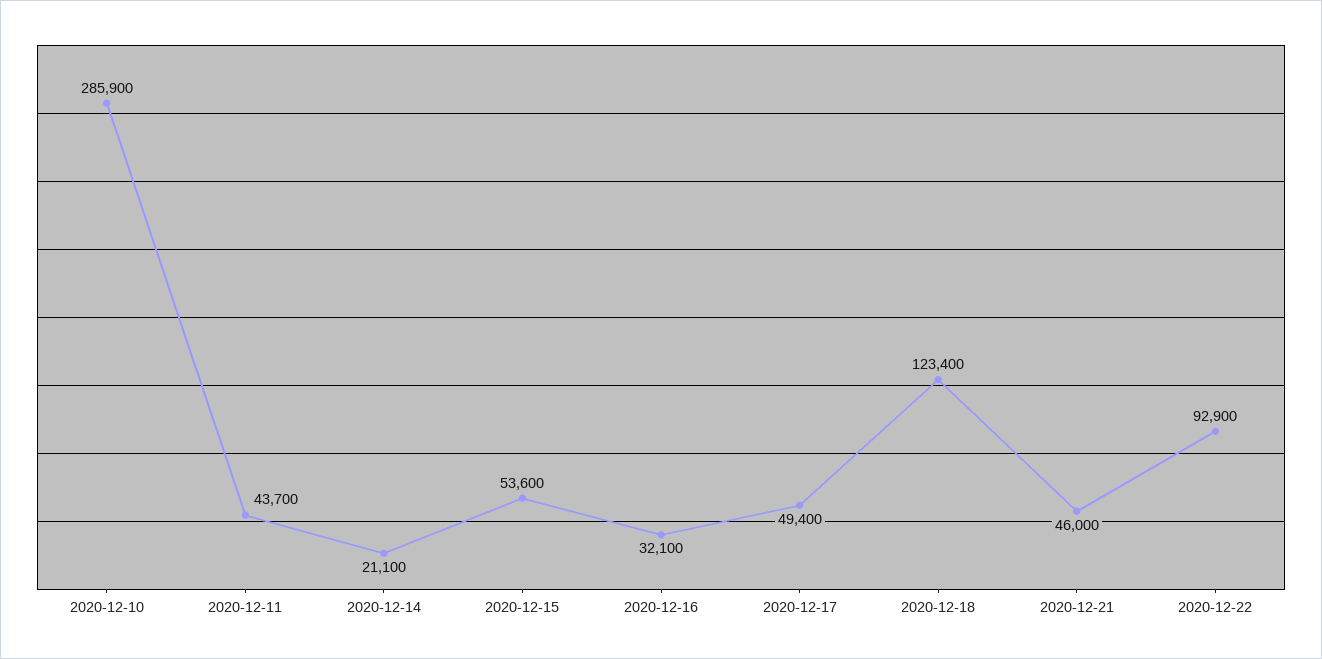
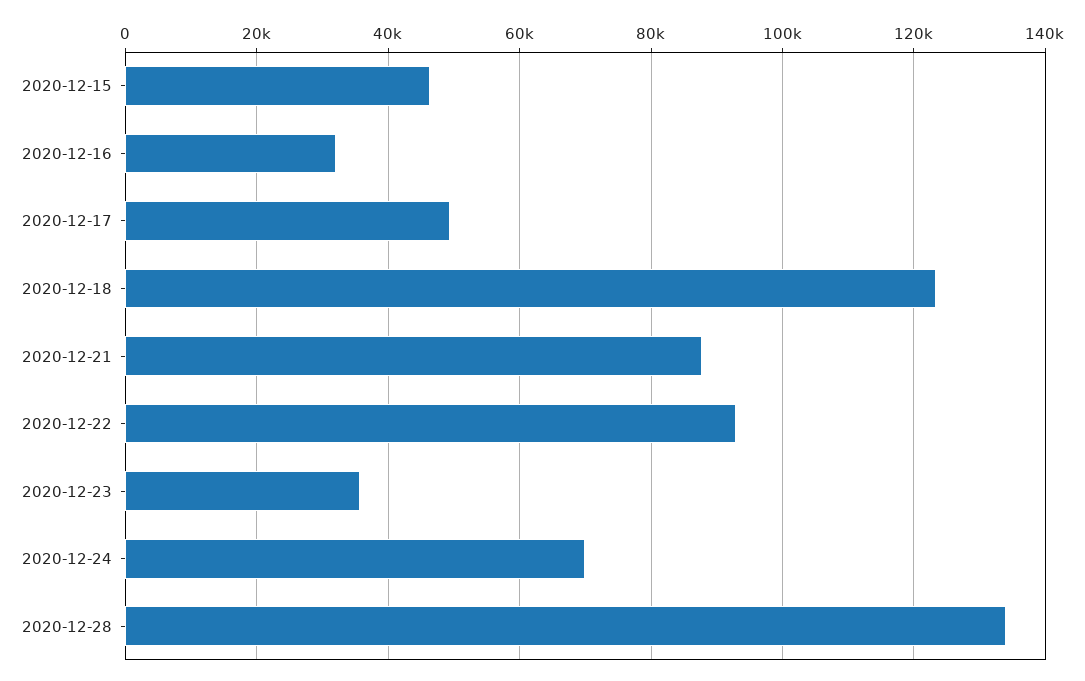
2020-12-10: 285900 -> none
2020-12-11: 43700 -> none
2020-12-14: 21100 -> none
2020-12-15: 53600 -> 46000
2020-12-21: 46000 -> 88000
2020-12-23: none -> 36000
2020-12-24: none -> 70000
2020-12-28: none -> 134000

